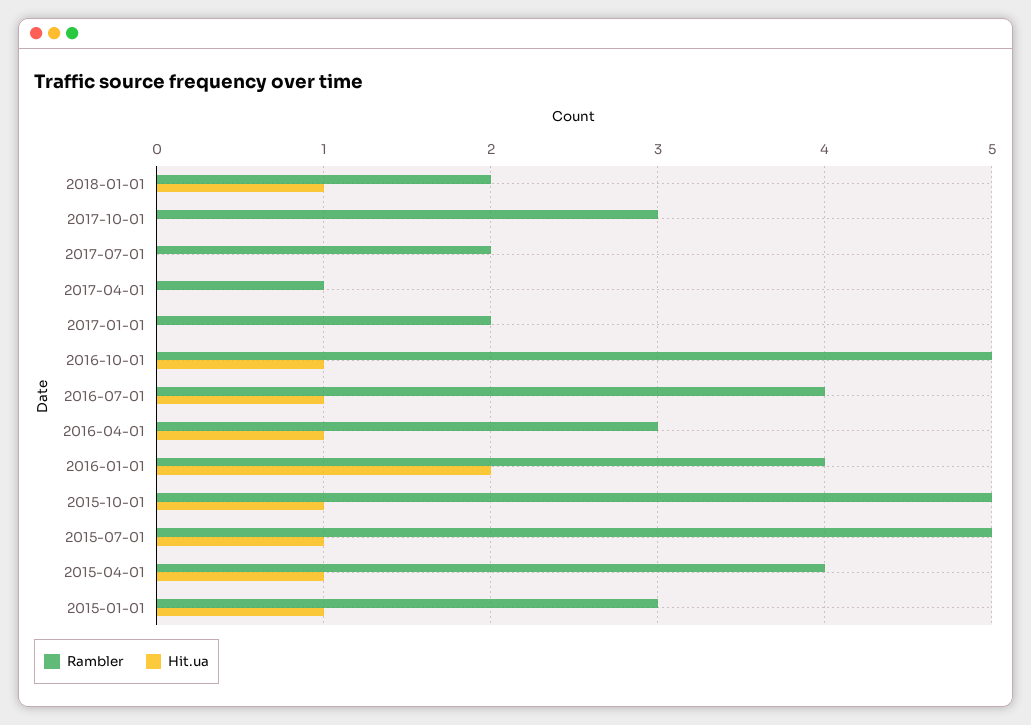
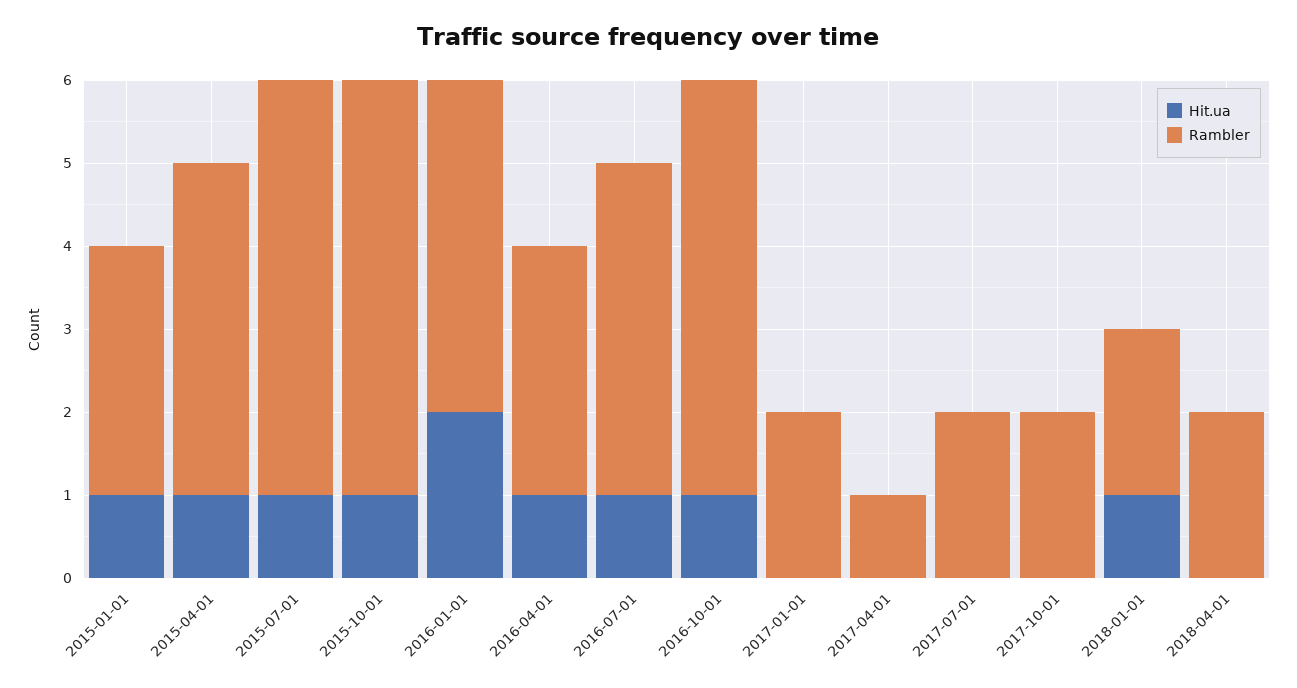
Rambler, 2017-10-01: 3 -> 2
Hit.ua, 2018-04-01: none -> 0
Rambler, 2018-04-01: none -> 2

